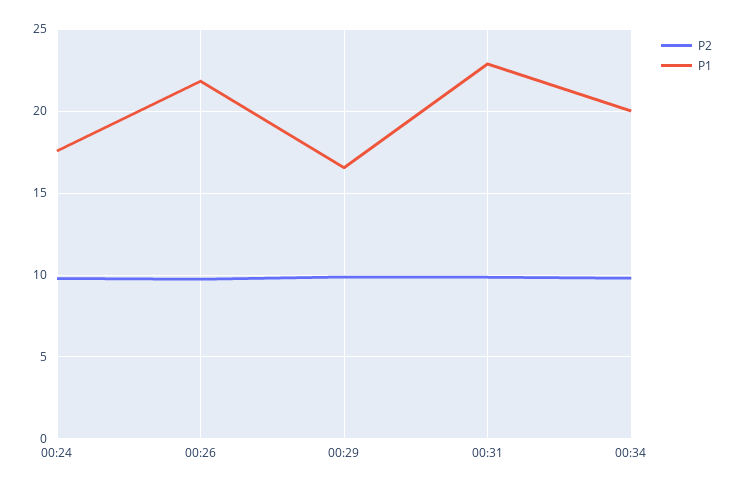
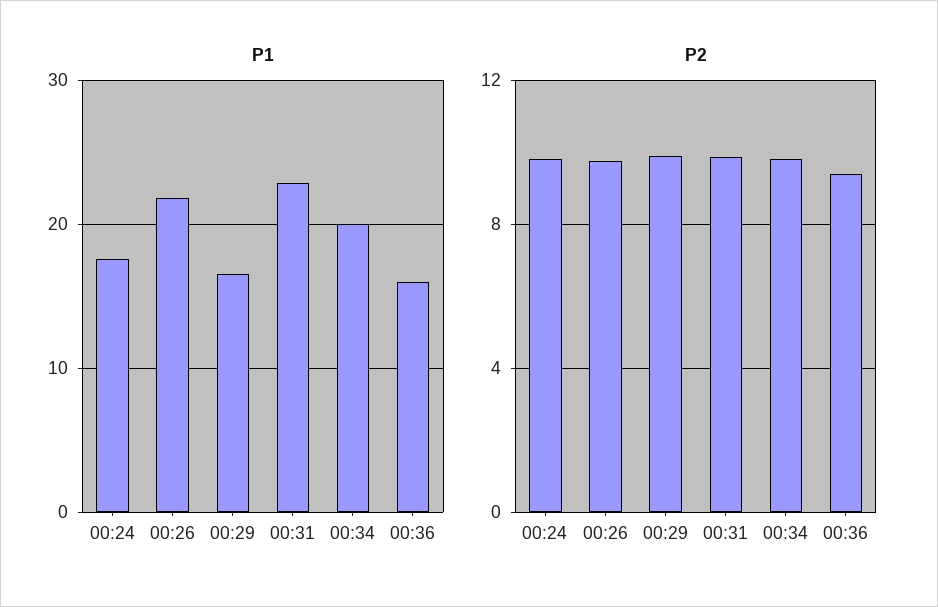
P1, 00:36: none -> 16
P2, 00:36: none -> 9.5

